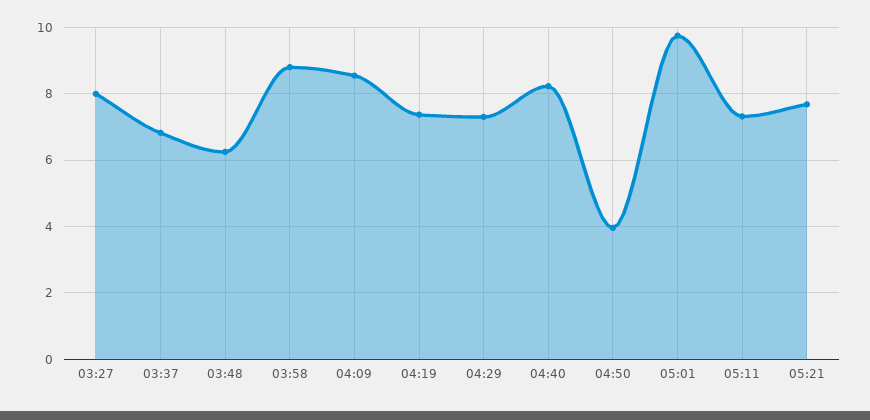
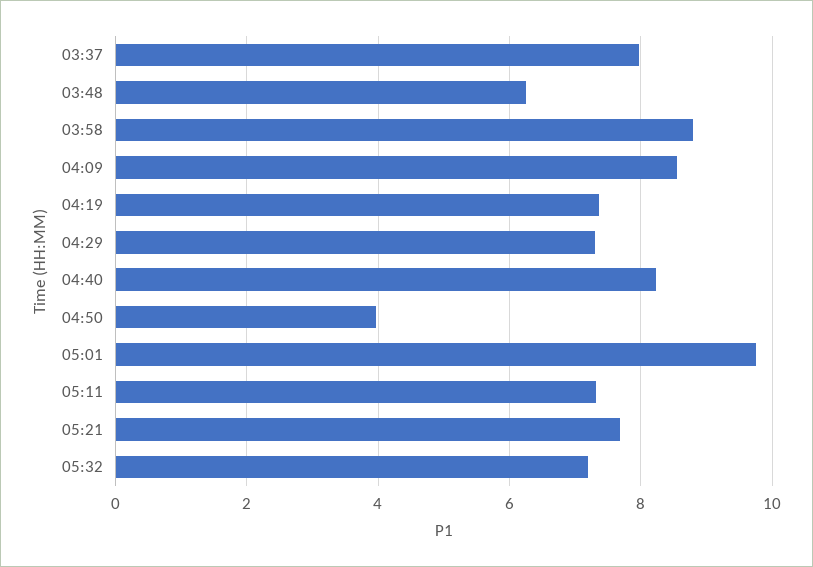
03:27: 8 -> none
03:37: 6.8 -> 8
05:32: none -> 7.2

